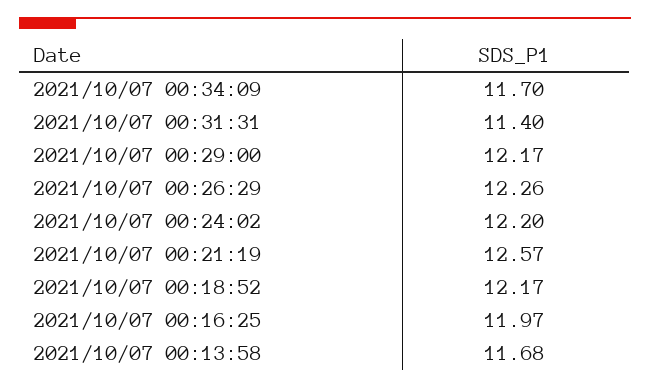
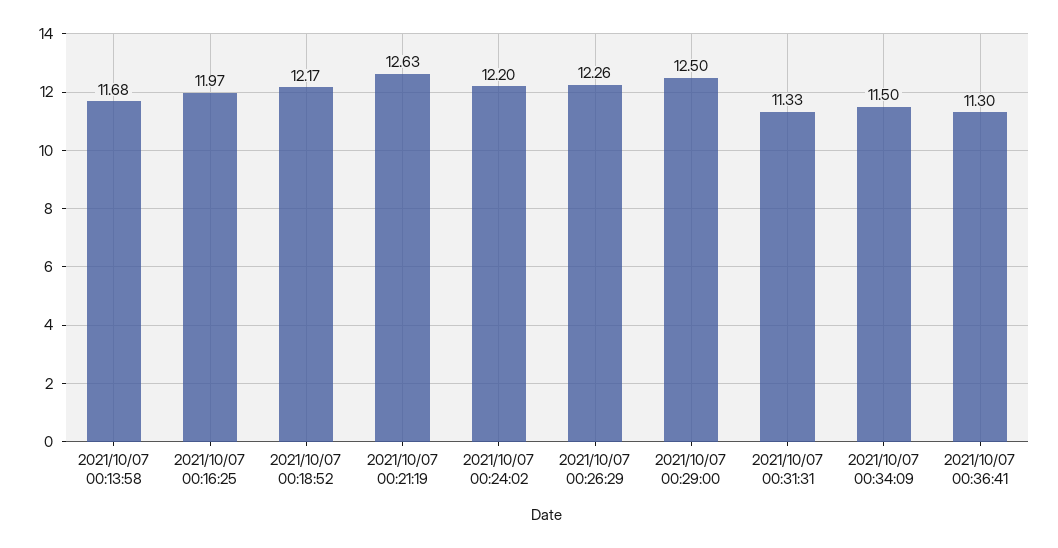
2021/10/07 00:34:09: 11.7 -> 11.5
2021/10/07 00:31:31: 11.4 -> 11.33
2021/10/07 00:29:00: 12.17 -> 12.5
2021/10/07 00:21:19: 12.57 -> 12.63
2021/10/07 00:36:41: none -> 11.3

